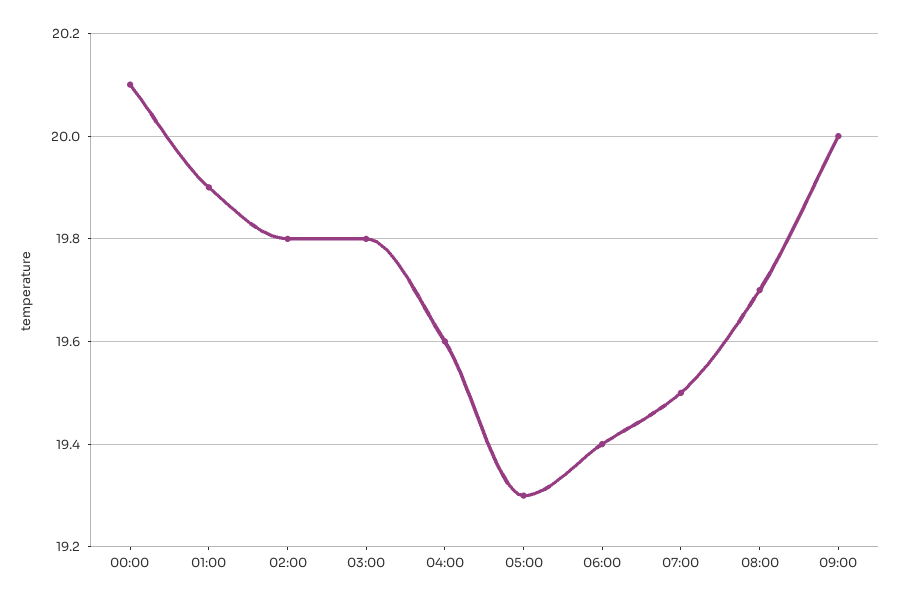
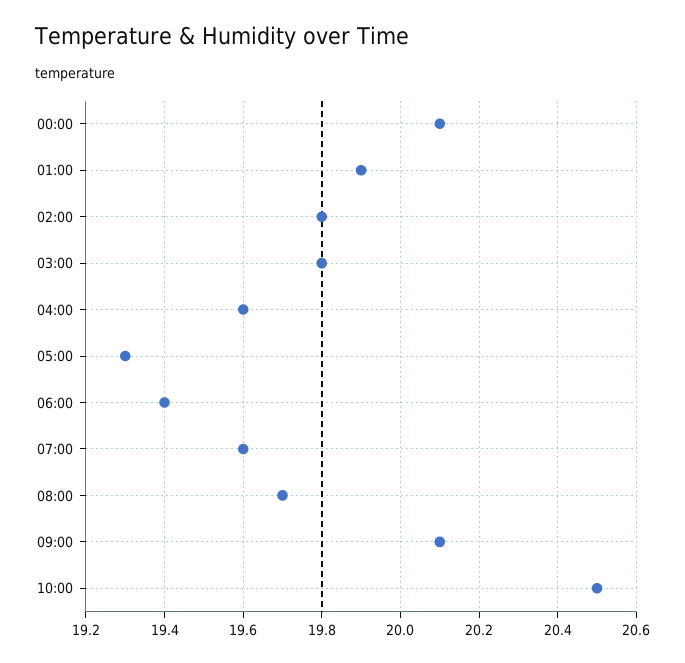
07:00: 19.5 -> 19.6
09:00: 20 -> 20.1
10:00: none -> 20.5

